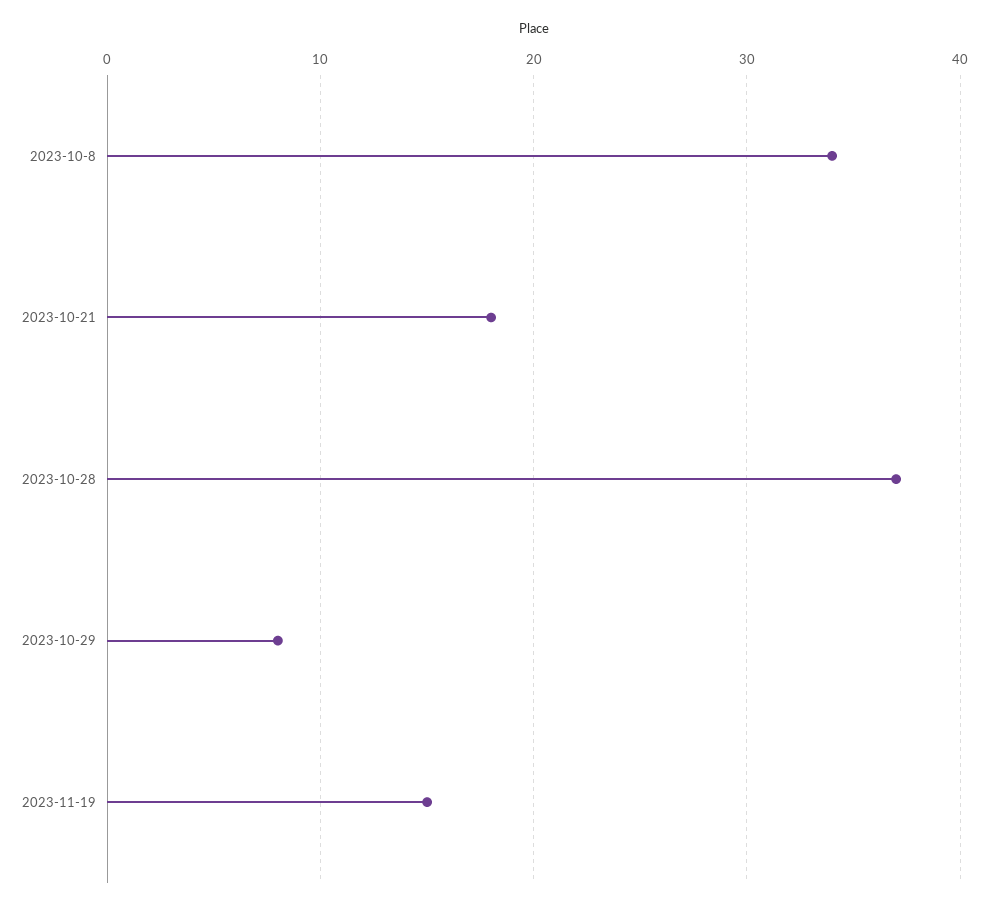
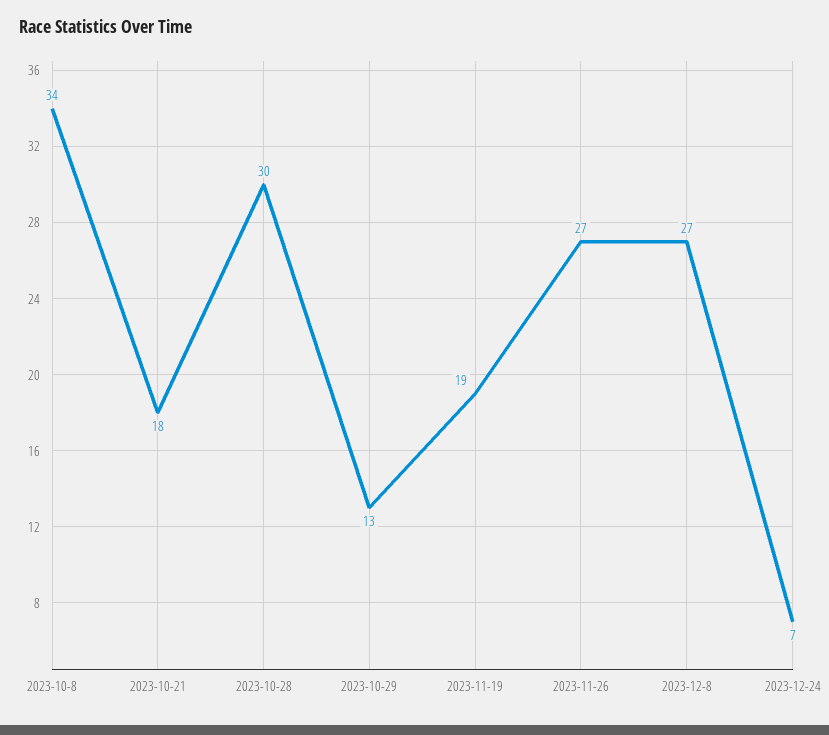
2023-10-28: 37 -> 30
2023-10-29: 8 -> 13
2023-11-19: 15 -> 19
2023-11-26: none -> 27
2023-12-8: none -> 27
2023-12-24: none -> 7

